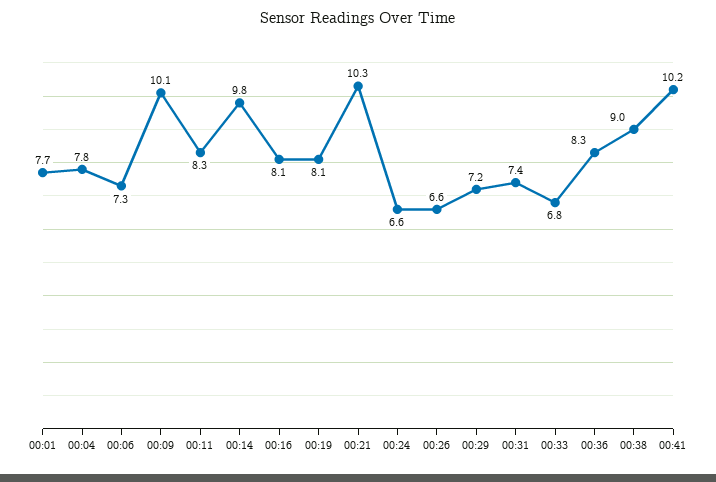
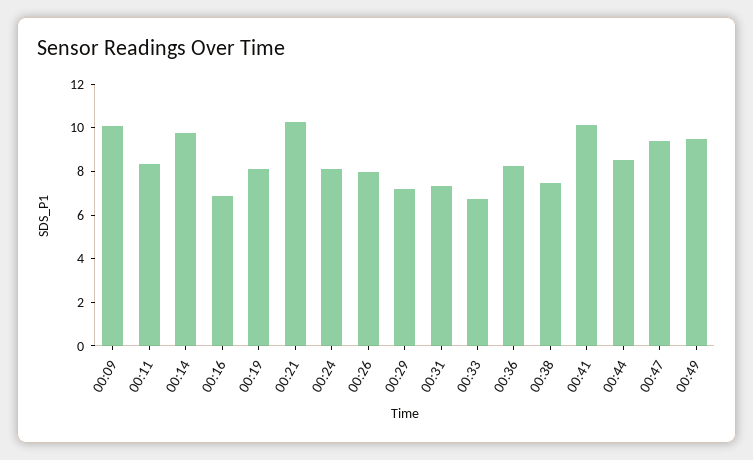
00:01: 7.7 -> none
00:04: 7.8 -> none
00:06: 7.3 -> none
00:16: 8.1 -> 7
00:24: 6.6 -> 8
00:26: 6.6 -> 8
00:38: 9 -> 7.5
00:44: none -> 8.5
00:47: none -> 9.5
00:49: none -> 9.5

